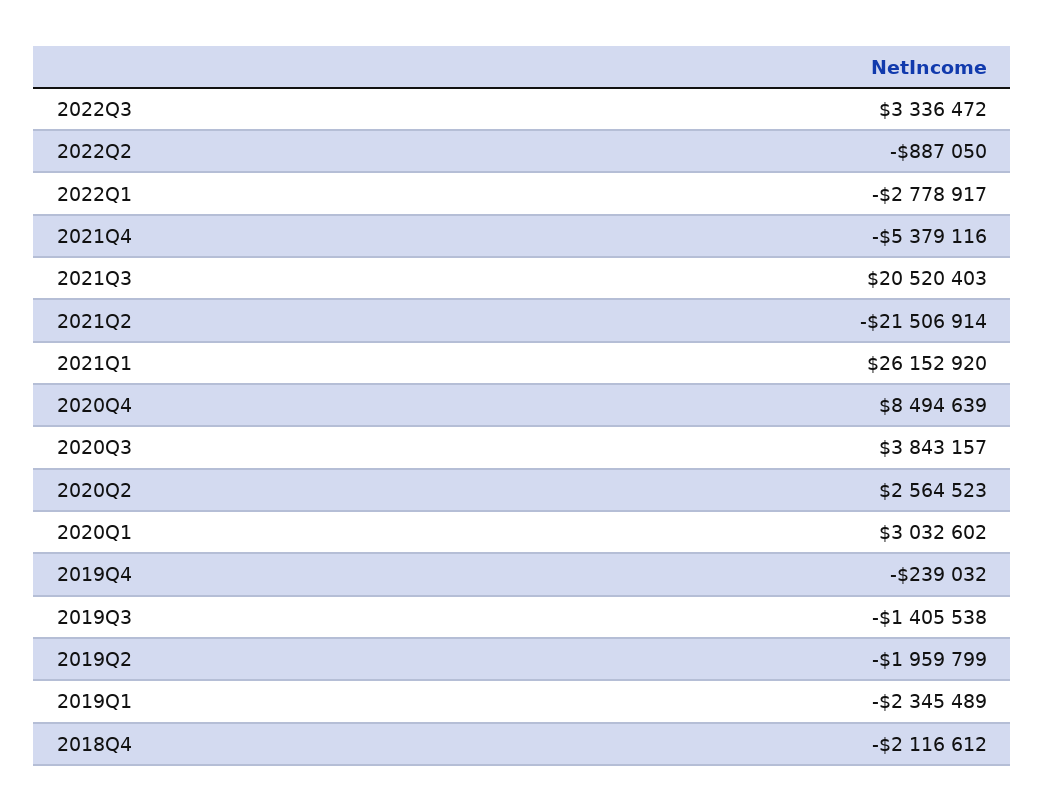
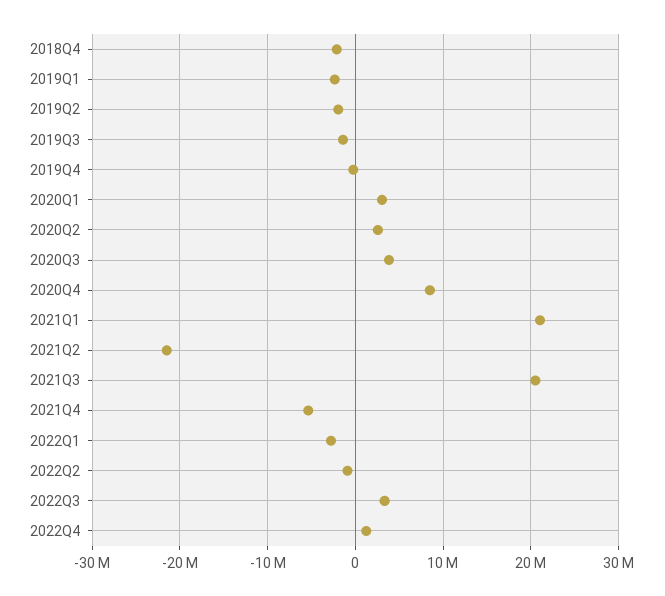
2021Q1: 26152920 -> 21000000
2022Q4: none -> 1000000

